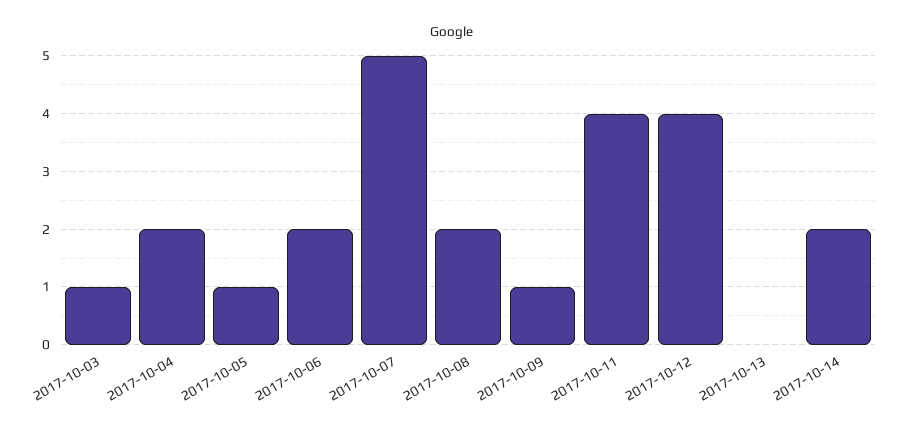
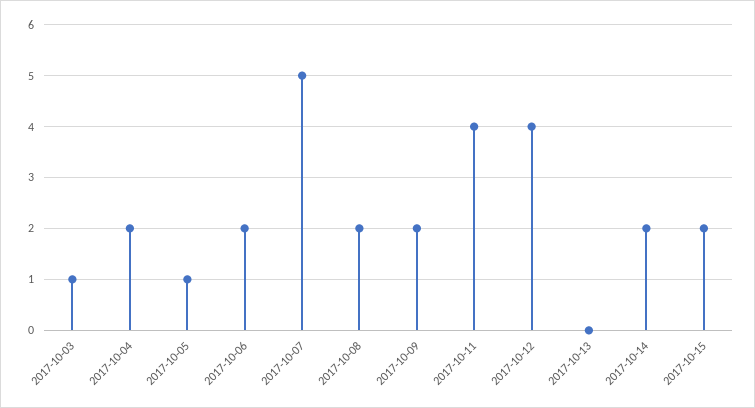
2017-10-09: 1 -> 2
2017-10-15: none -> 2

